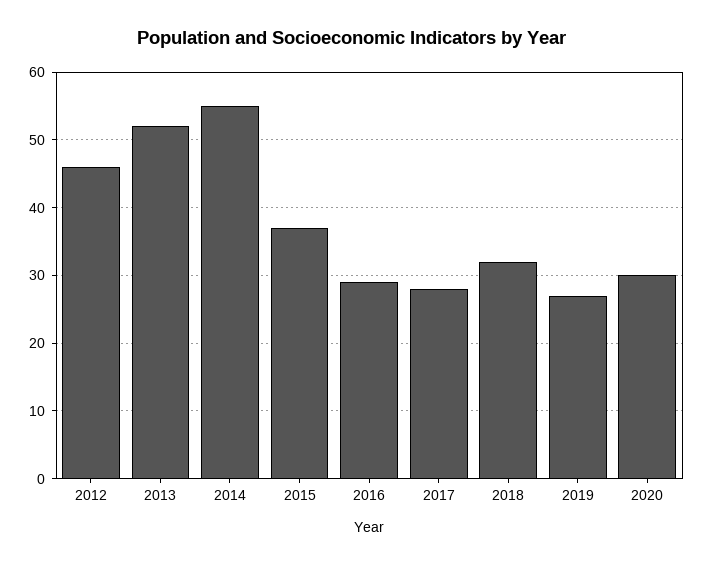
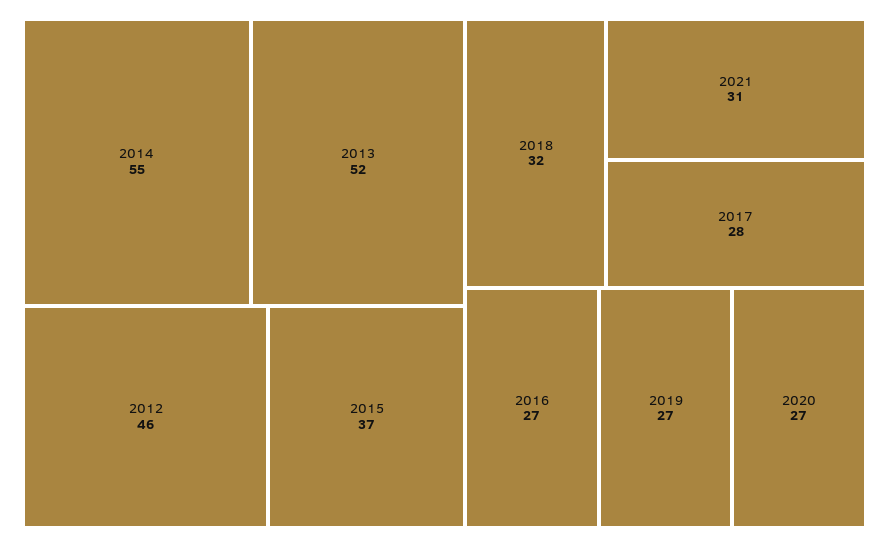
2016: 29 -> 27
2020: 30 -> 27
2021: none -> 31

